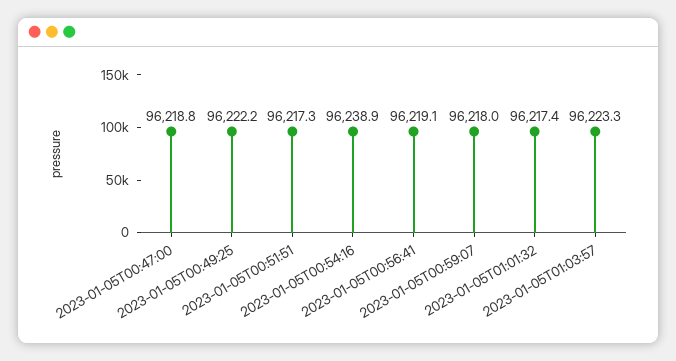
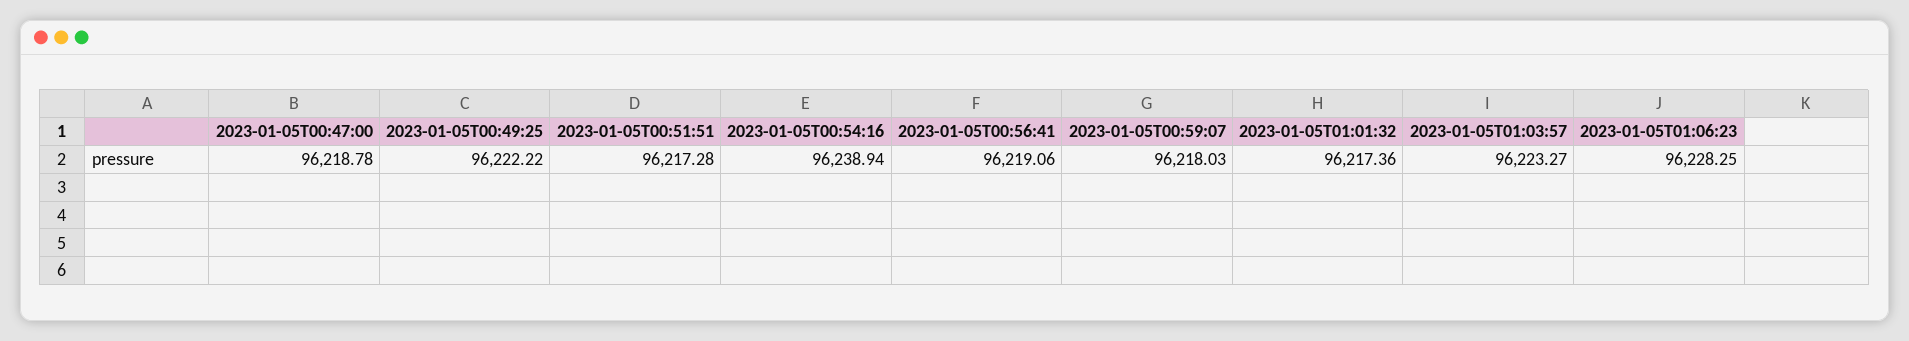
2023-01-05T01:06:23: none -> 96228.25

